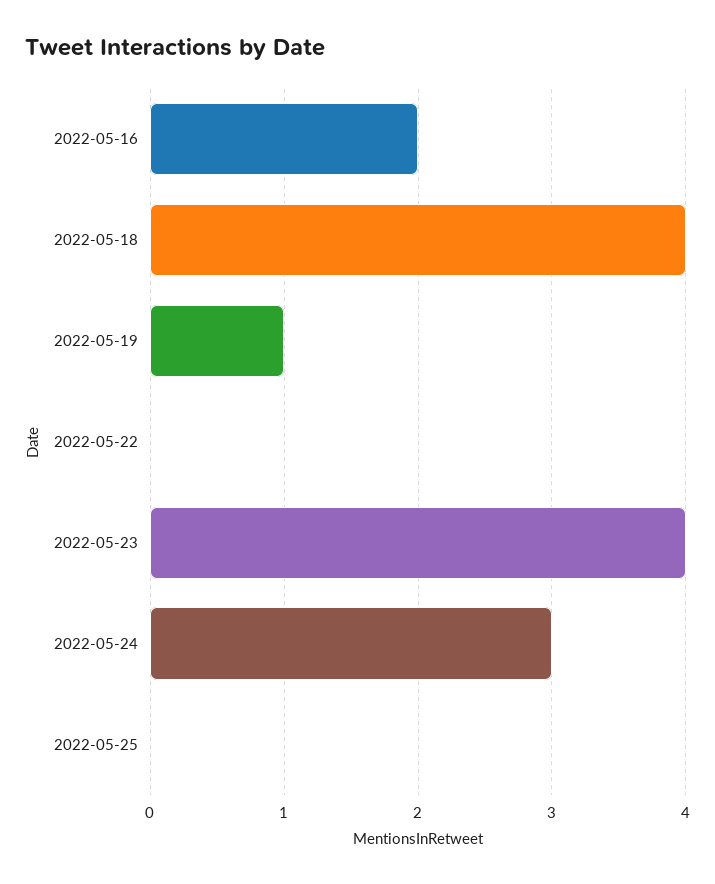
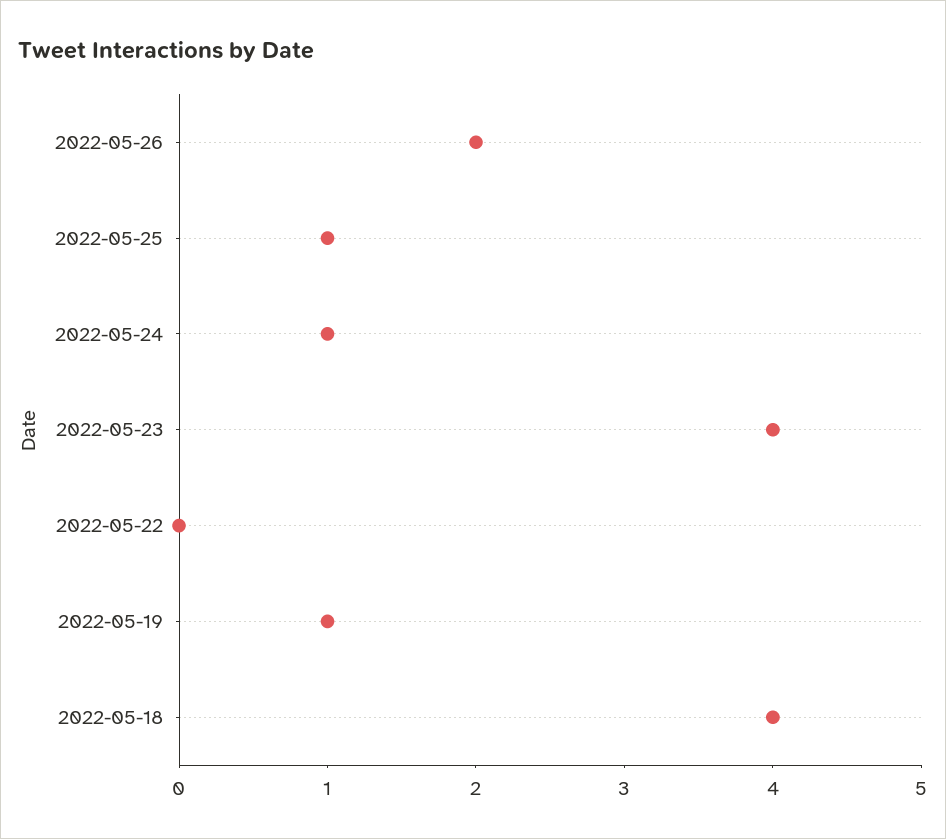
2022-05-16: 2 -> none
2022-05-24: 3 -> 1
2022-05-25: 0 -> 1
2022-05-26: none -> 2

